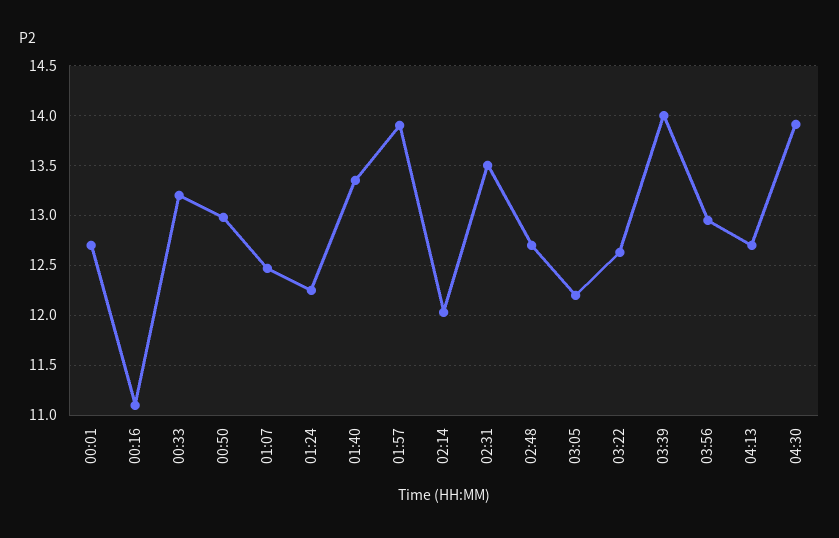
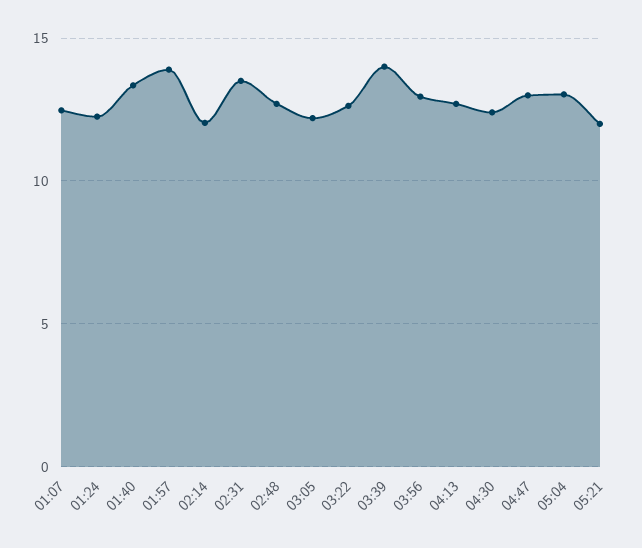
00:01: 12.7 -> none
00:16: 11.1 -> none
00:33: 13.2 -> none
00:50: 13 -> none
04:30: 13.9 -> 12.5
04:47: none -> 13
05:04: none -> 13
05:21: none -> 12

